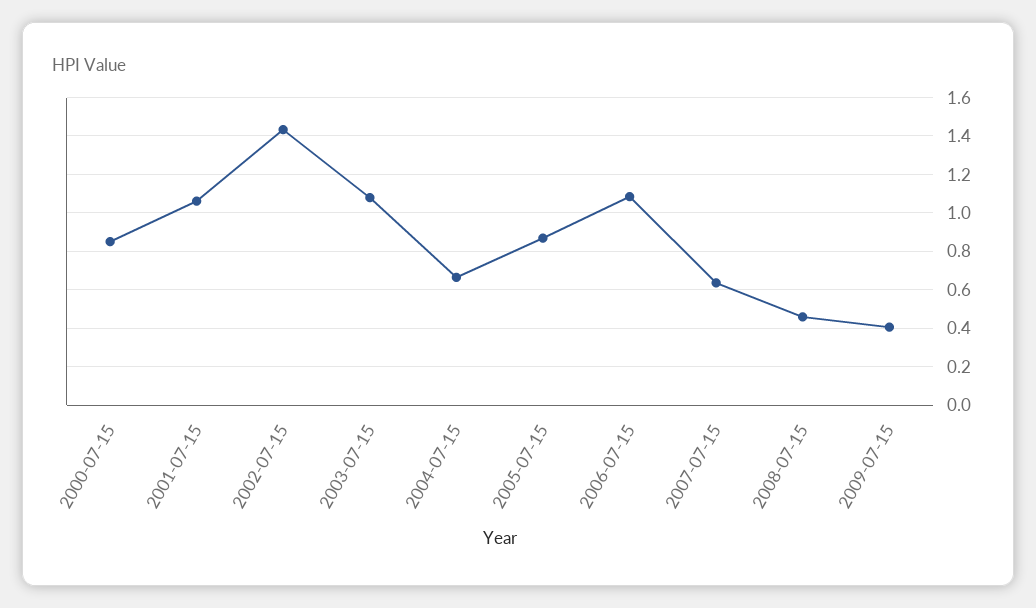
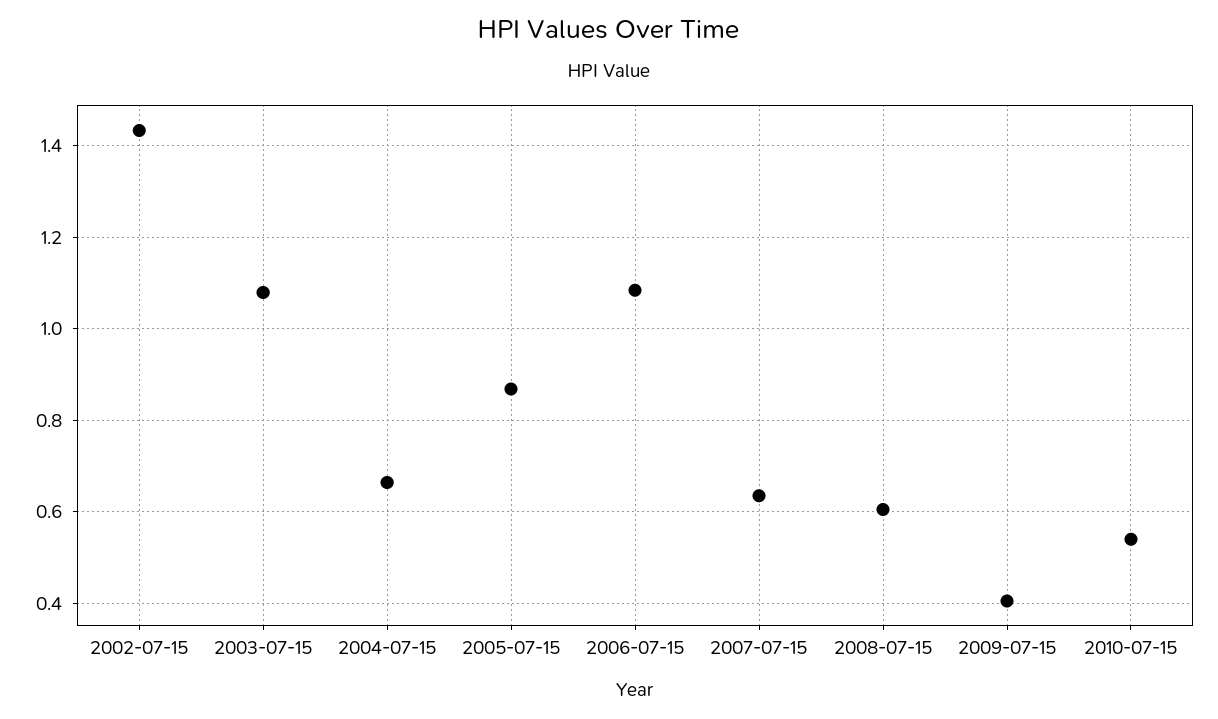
2000-07-15: 0.85 -> none
2001-07-15: 1.05 -> none
2008-07-15: 0.45 -> 0.6
2010-07-15: none -> 0.54

